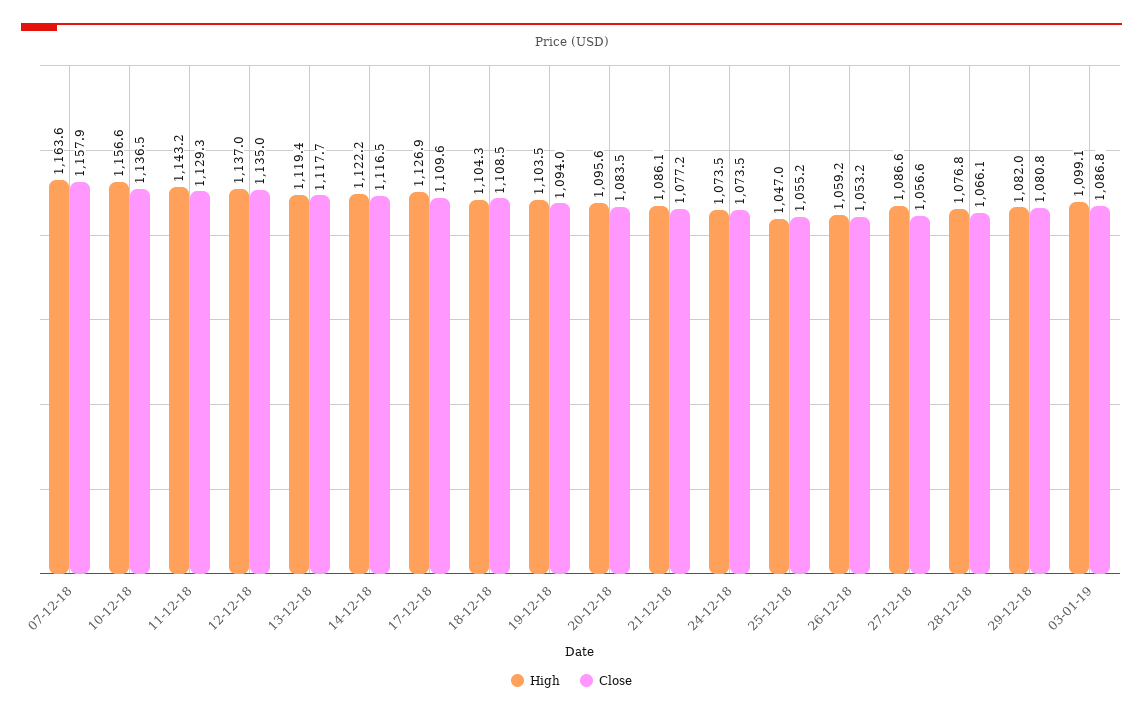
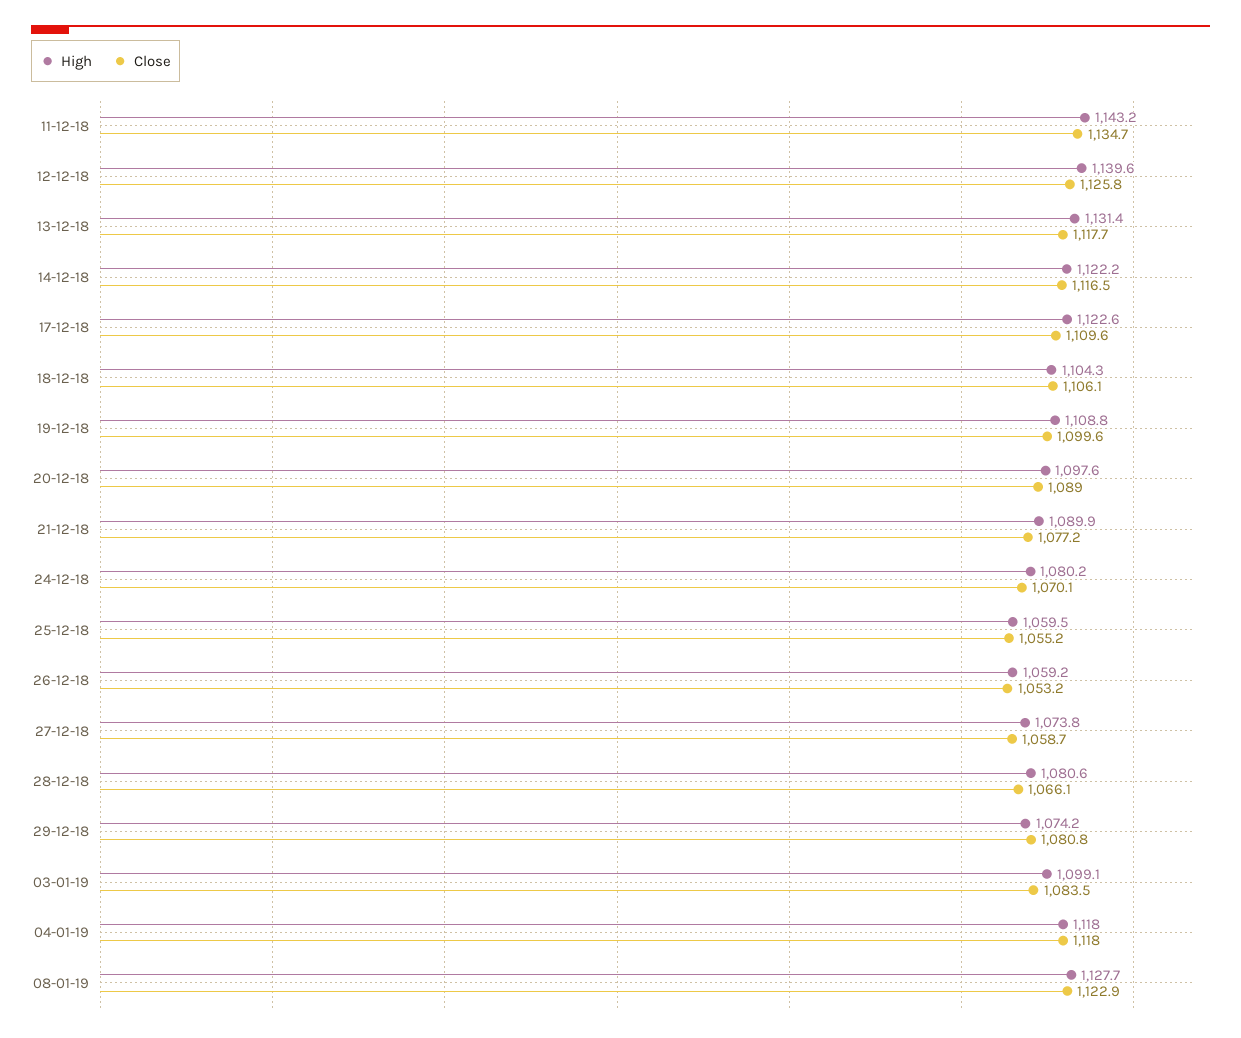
High, 07-12-18: 1163.6 -> none
Close, 07-12-18: 1157.9 -> none
High, 10-12-18: 1156.6 -> none
Close, 10-12-18: 1136.5 -> none
Close, 11-12-18: 1129.3 -> 1134.7
High, 12-12-18: 1137 -> 1139.6
Close, 12-12-18: 1135 -> 1125.8
High, 13-12-18: 1119.4 -> 1131.4
High, 17-12-18: 1126.9 -> 1122.6
Close, 18-12-18: 1108.5 -> 1106.1
High, 19-12-18: 1103.5 -> 1108.8
Close, 19-12-18: 1094 -> 1099.6
High, 20-12-18: 1095.6 -> 1097.6
Close, 20-12-18: 1083.5 -> 1089
High, 21-12-18: 1086.1 -> 1089.9
High, 24-12-18: 1073.5 -> 1080.2
Close, 24-12-18: 1073.5 -> 1070.1
High, 25-12-18: 1047 -> 1059.5
High, 27-12-18: 1086.6 -> 1073.8
Close, 27-12-18: 1056.6 -> 1058.7
High, 28-12-18: 1076.8 -> 1080.6
High, 29-12-18: 1082 -> 1074.2
Close, 03-01-19: 1086.8 -> 1083.5
High, 04-01-19: none -> 1118
Close, 04-01-19: none -> 1118
High, 08-01-19: none -> 1127.7
Close, 08-01-19: none -> 1122.9

